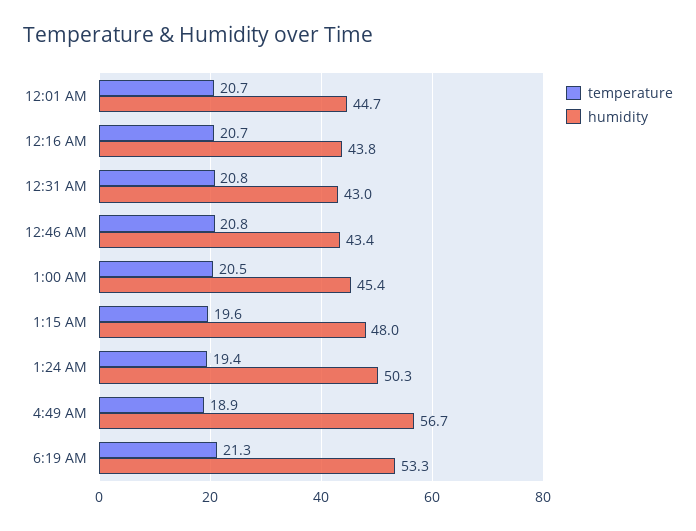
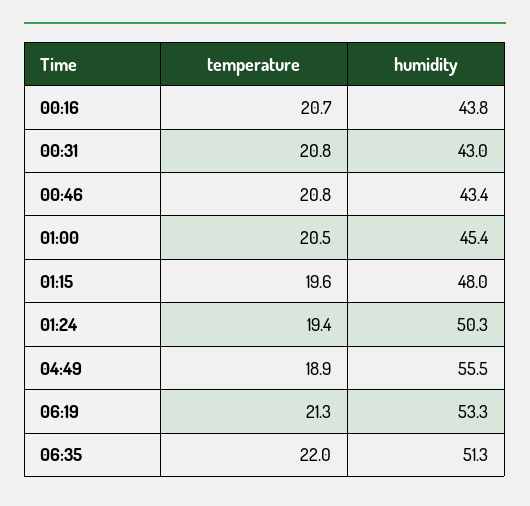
temperature, 12:01 AM: 20.7 -> none
humidity, 12:01 AM: 44.7 -> none
humidity, 4:49 AM: 56.7 -> 55.5
temperature, 06:35: none -> 22
humidity, 06:35: none -> 51.3

